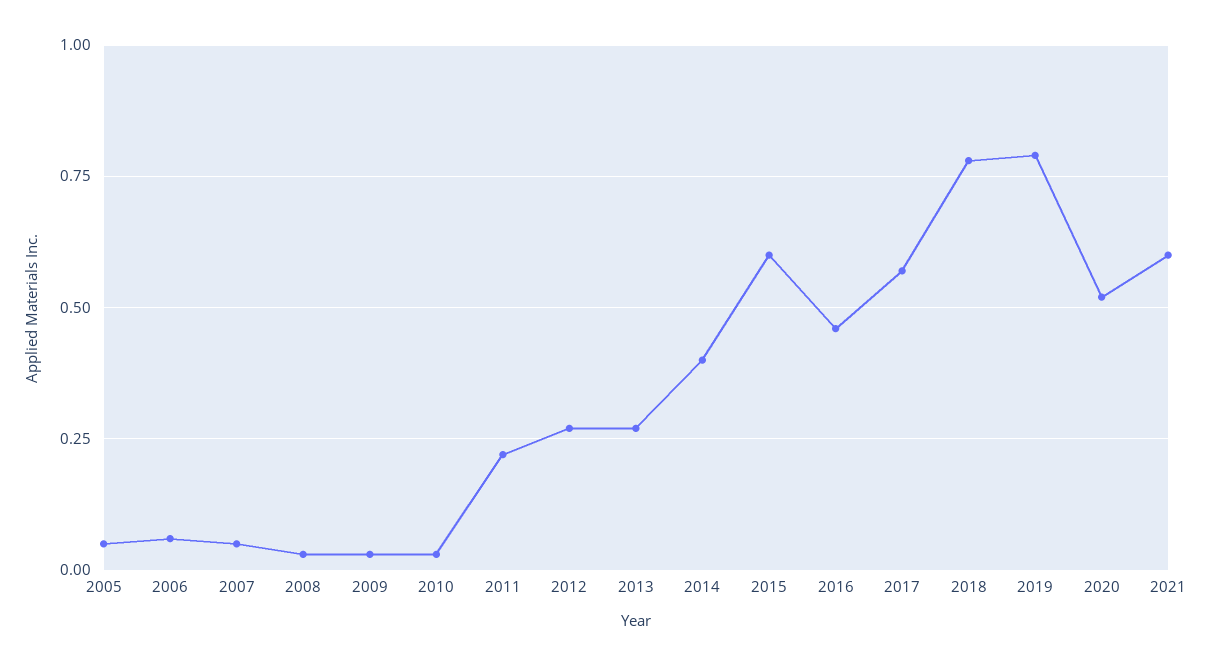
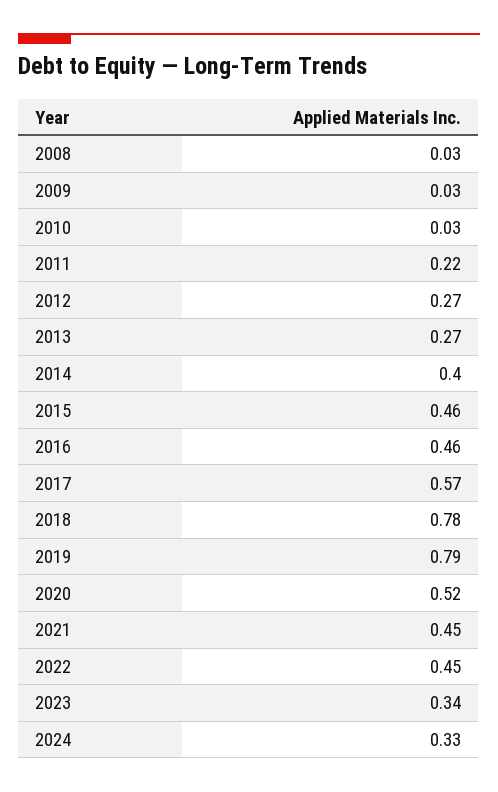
2005: 0.05 -> none
2006: 0.05 -> none
2007: 0.05 -> none
2015: 0.6 -> 0.46
2021: 0.6 -> 0.45
2022: none -> 0.45
2023: none -> 0.34
2024: none -> 0.33

